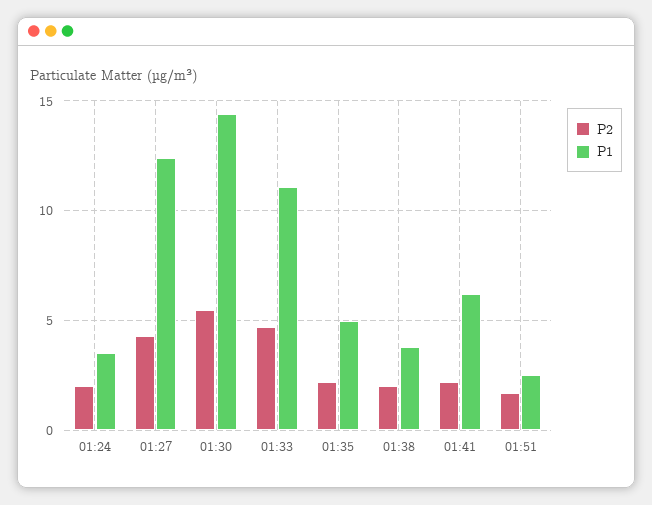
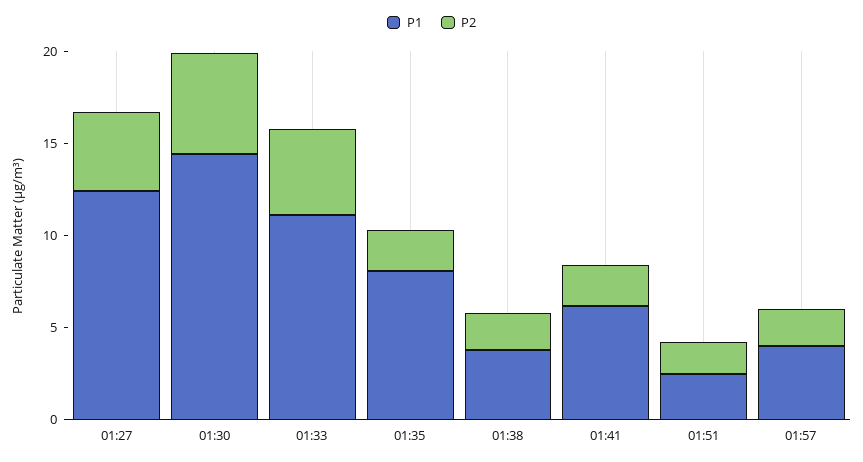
P2, 01:24: 2 -> none
P1, 01:24: 3.5 -> none
P1, 01:35: 5 -> 8
P1, 01:57: none -> 4
P2, 01:57: none -> 2

